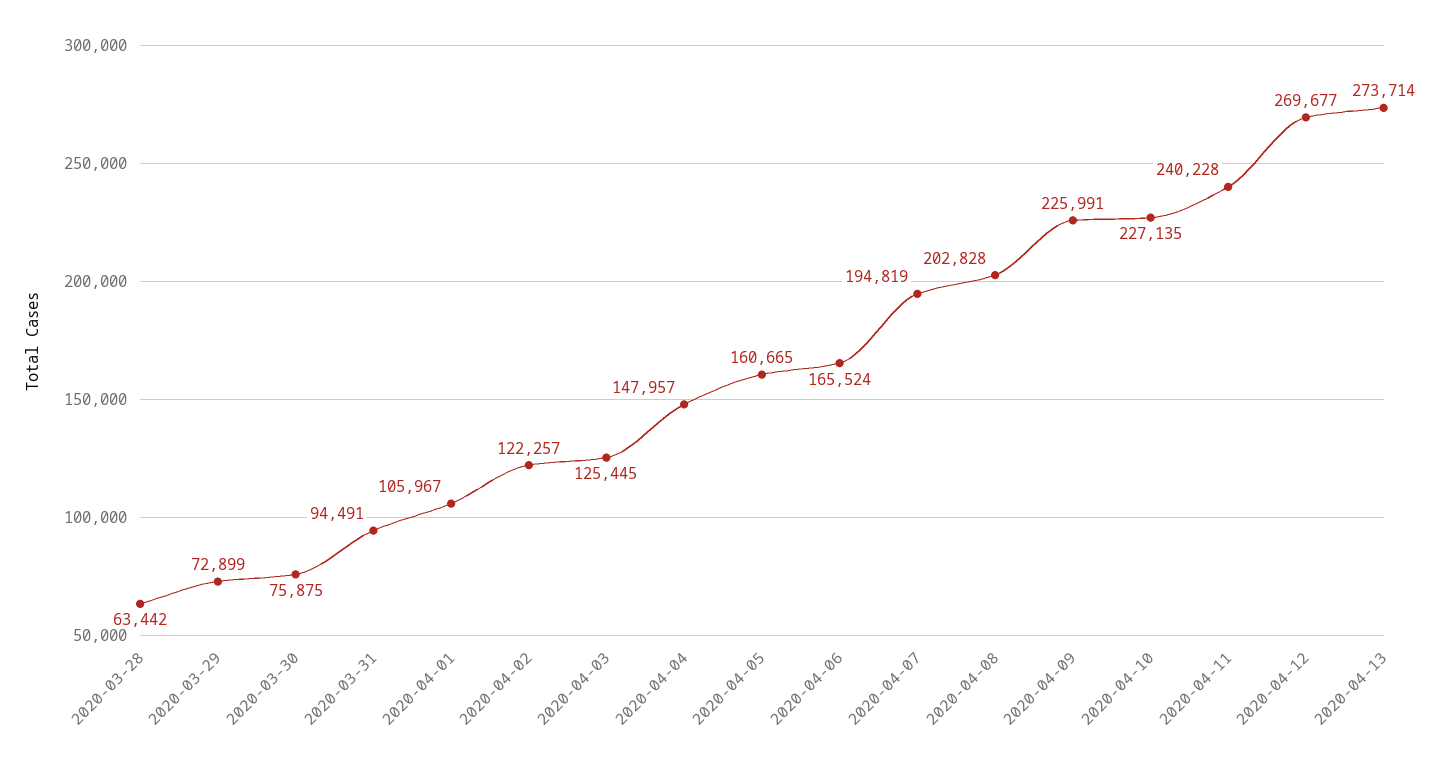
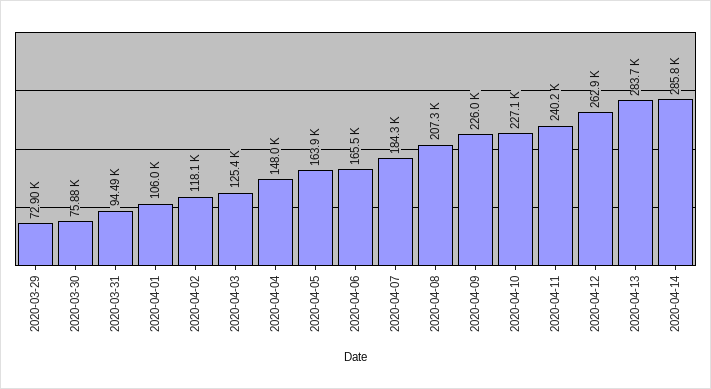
2020-03-28: 63442 -> none
2020-04-02: 122257 -> 118100
2020-04-05: 160665 -> 163900
2020-04-07: 194819 -> 184300
2020-04-08: 202828 -> 207300
2020-04-12: 269677 -> 262900
2020-04-13: 273714 -> 283700
2020-04-14: none -> 285800

